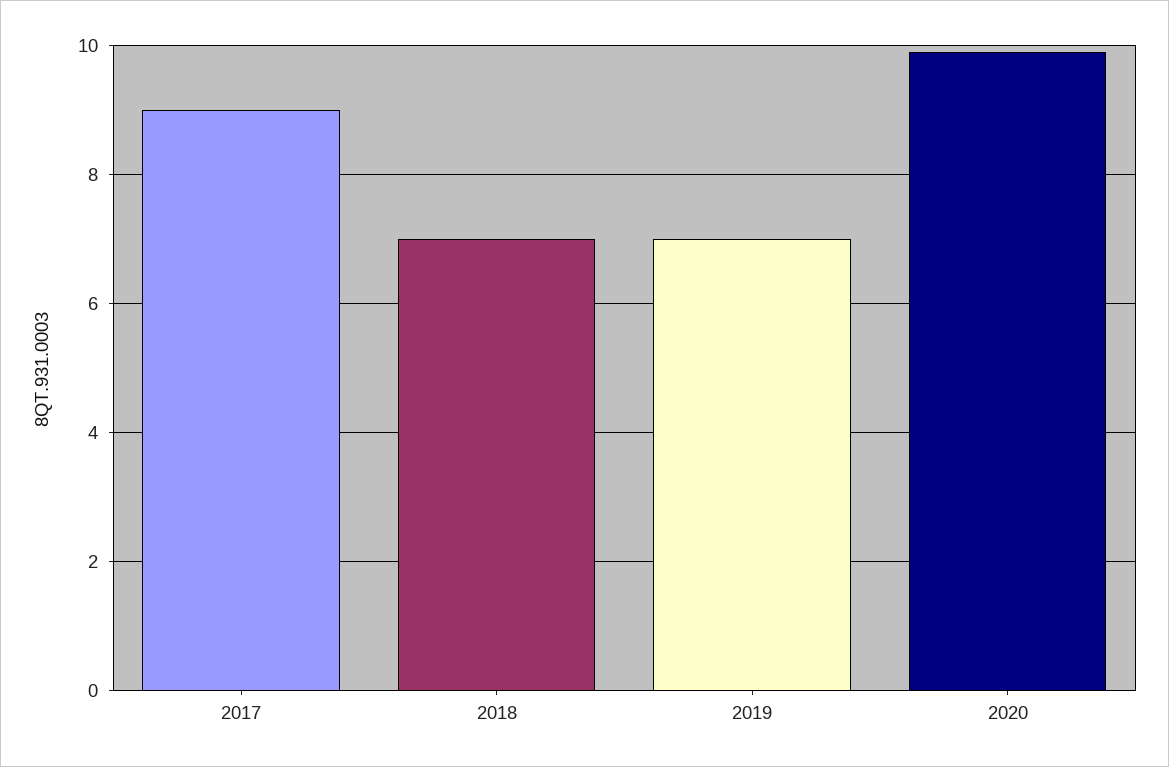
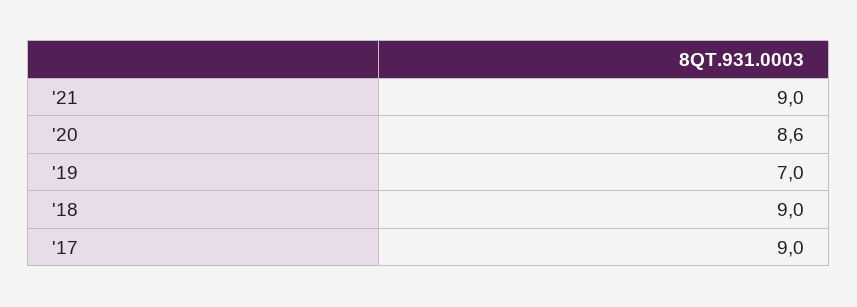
2018: 7 -> 9
2020: 10 -> 8.6
'21: none -> 9

